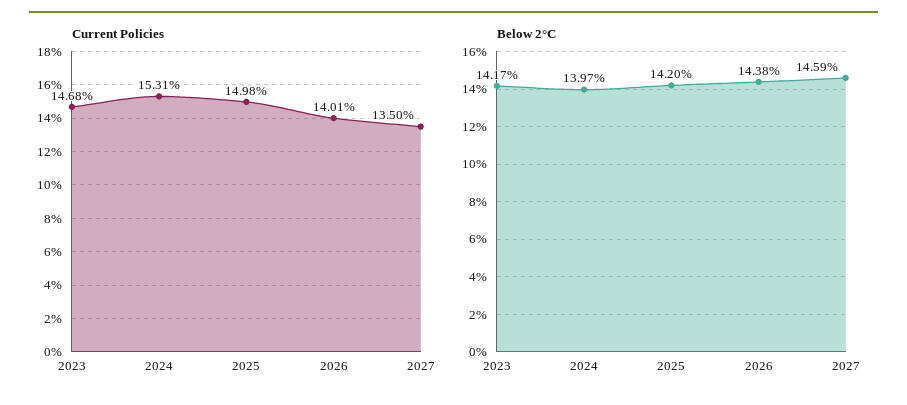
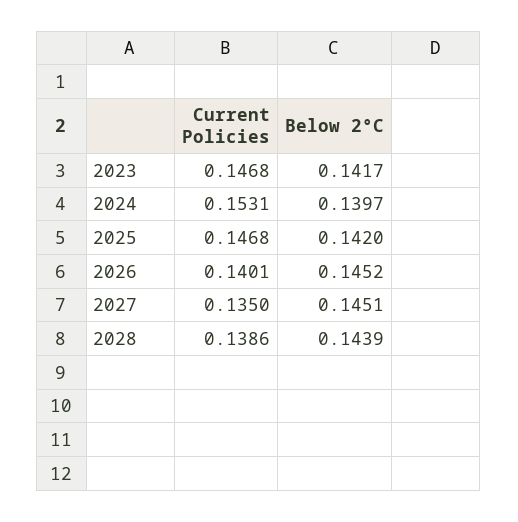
Current Policies, 2025: 0.1498 -> 0.1468
Below 2°C, 2026: 0.1438 -> 0.1452
Below 2°C, 2027: 0.1459 -> 0.1451
Current Policies, 2028: none -> 0.1386
Below 2°C, 2028: none -> 0.1439

